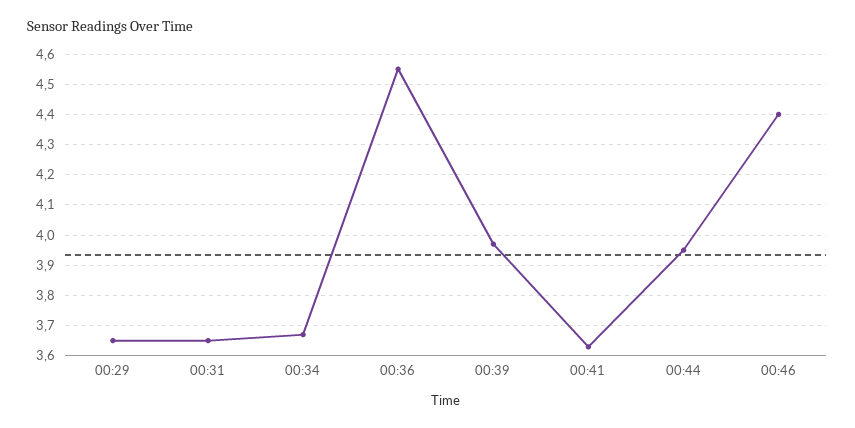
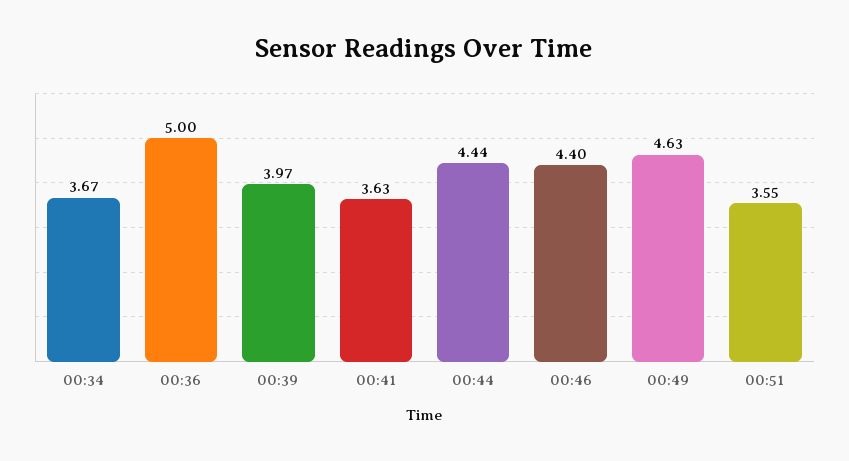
00:29: 3.65 -> none
00:31: 3.65 -> none
00:36: 4.55 -> 5
00:44: 3.95 -> 4.44
00:49: none -> 4.63
00:51: none -> 3.55

